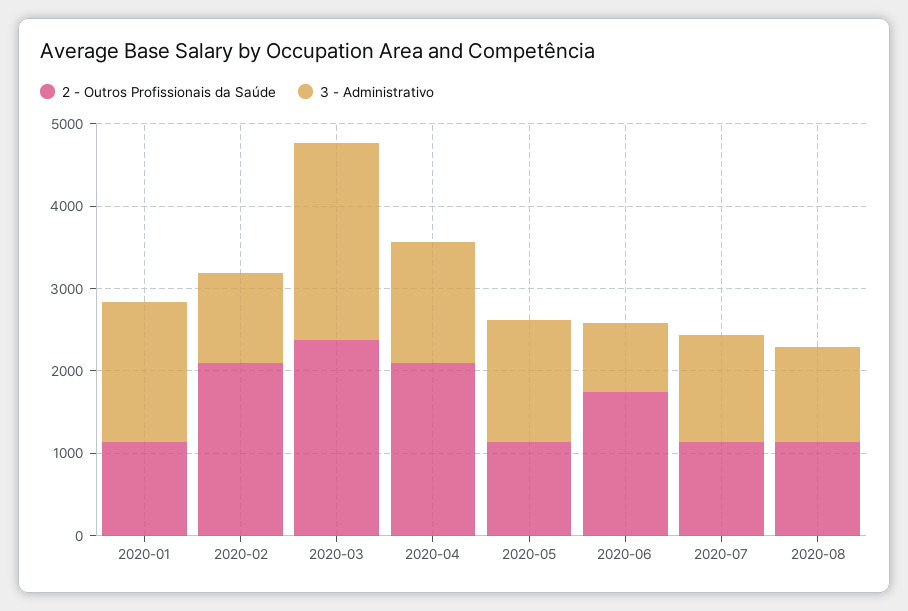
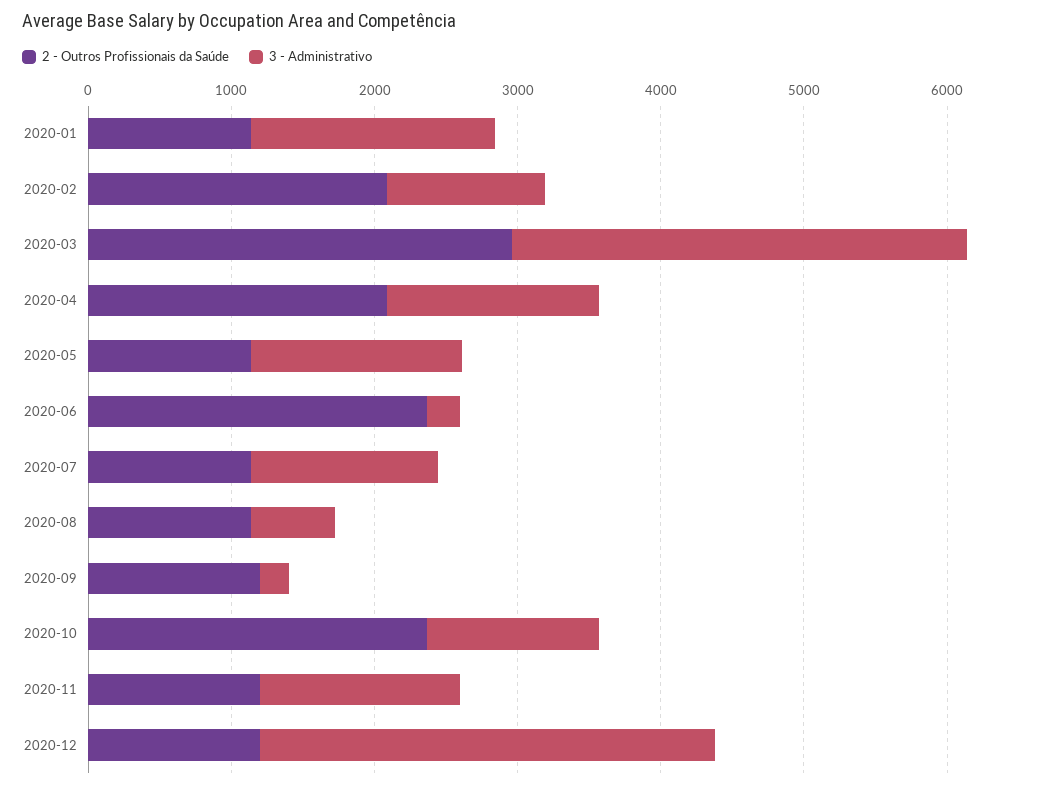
2 - Outros Profissionais da Saúde, 2020-03: 2400 -> 3000
3 - Administrativo, 2020-03: 2400 -> 3200
2 - Outros Profissionais da Saúde, 2020-06: 1800 -> 2400
3 - Administrativo, 2020-06: 800 -> 200
3 - Administrativo, 2020-08: 1200 -> 600
2 - Outros Profissionais da Saúde, 2020-09: none -> 1200
3 - Administrativo, 2020-09: none -> 200
2 - Outros Profissionais da Saúde, 2020-10: none -> 2400
3 - Administrativo, 2020-10: none -> 1200
2 - Outros Profissionais da Saúde, 2020-11: none -> 1200
3 - Administrativo, 2020-11: none -> 1400
2 - Outros Profissionais da Saúde, 2020-12: none -> 1200
3 - Administrativo, 2020-12: none -> 3200

